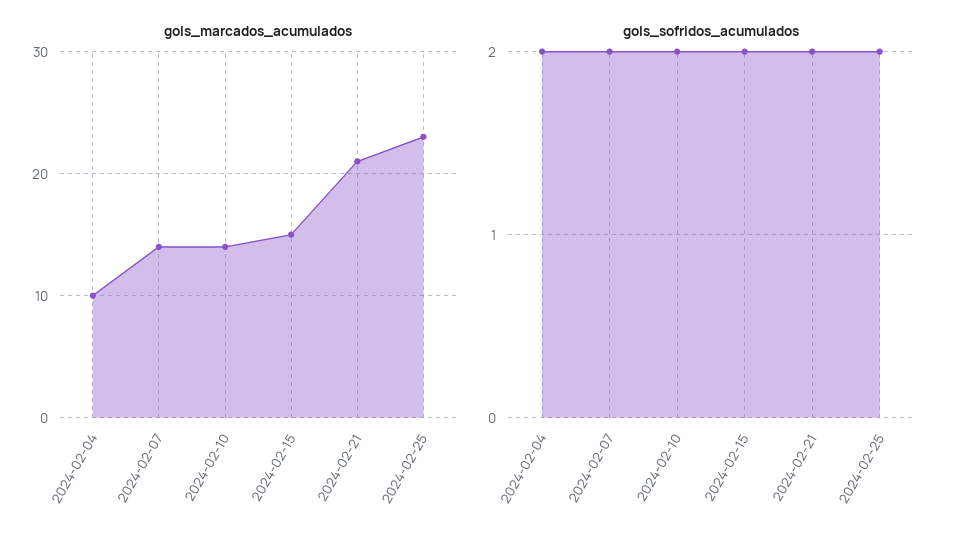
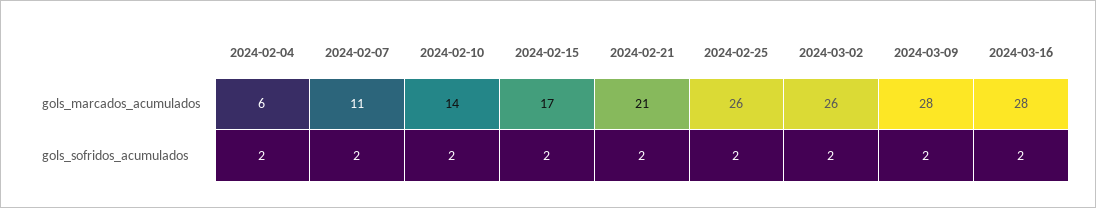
gols_marcados_acumulados, 2024-02-04: 10 -> 6
gols_marcados_acumulados, 2024-02-07: 14 -> 11
gols_marcados_acumulados, 2024-02-15: 15 -> 17
gols_marcados_acumulados, 2024-02-25: 23 -> 26
gols_marcados_acumulados, 2024-03-02: none -> 26
gols_marcados_acumulados, 2024-03-09: none -> 28
gols_marcados_acumulados, 2024-03-16: none -> 28
gols_sofridos_acumulados, 2024-03-02: none -> 2
gols_sofridos_acumulados, 2024-03-09: none -> 2
gols_sofridos_acumulados, 2024-03-16: none -> 2

